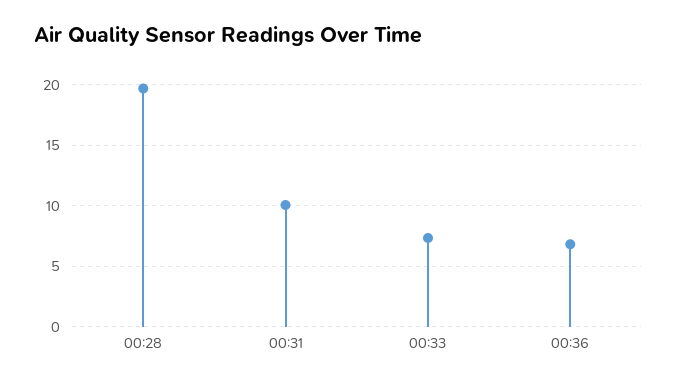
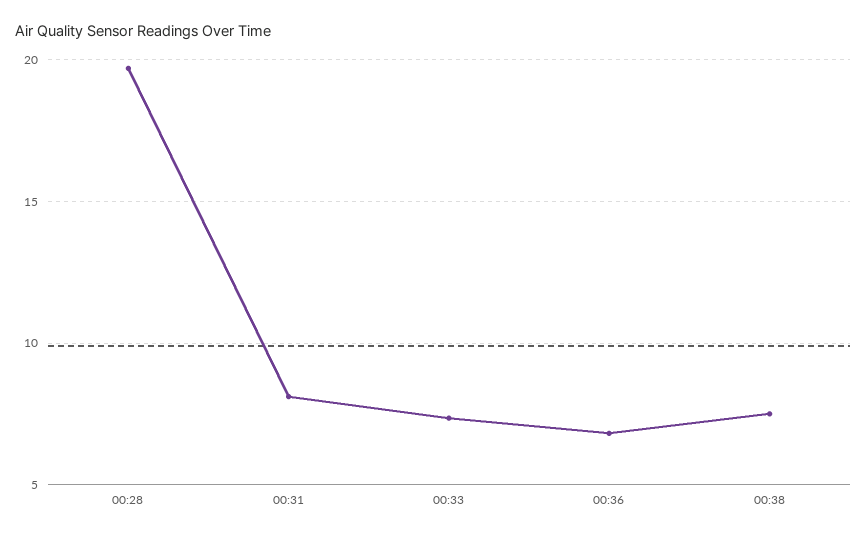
00:31: 10 -> 8
00:38: none -> 7.5

